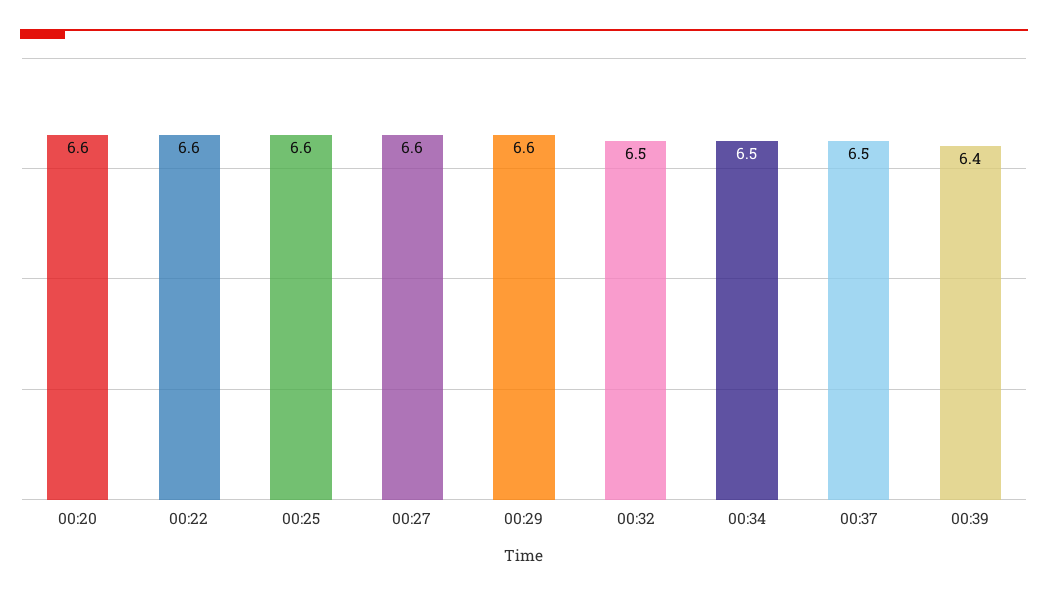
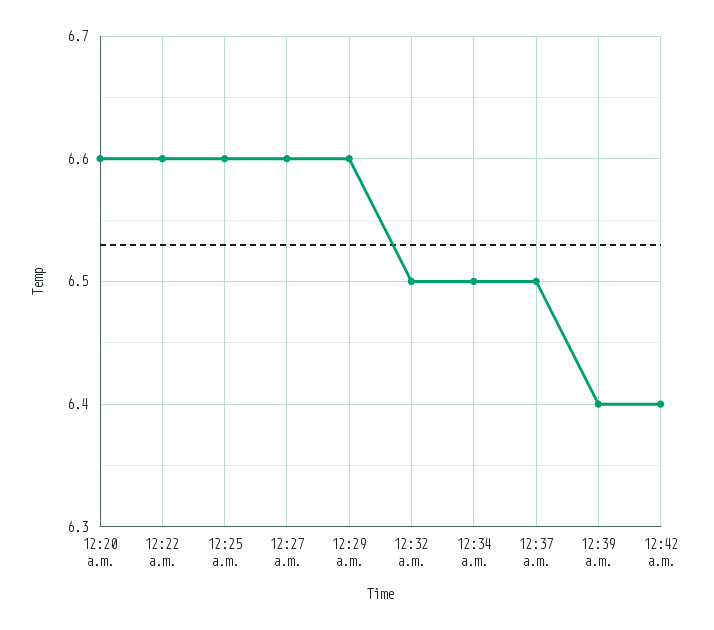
12:42 a.m.: none -> 6.4

